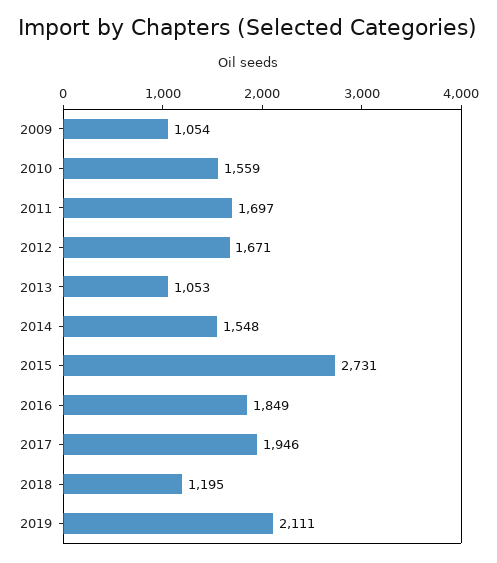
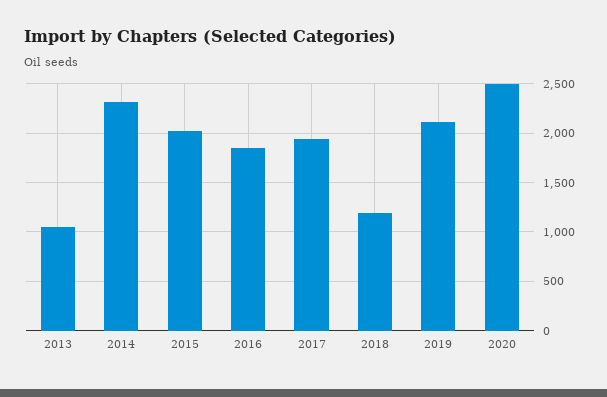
2009: 1054 -> none
2010: 1559 -> none
2011: 1697 -> none
2012: 1671 -> none
2014: 1548 -> 2300
2015: 2731 -> 2000
2020: none -> 2500

